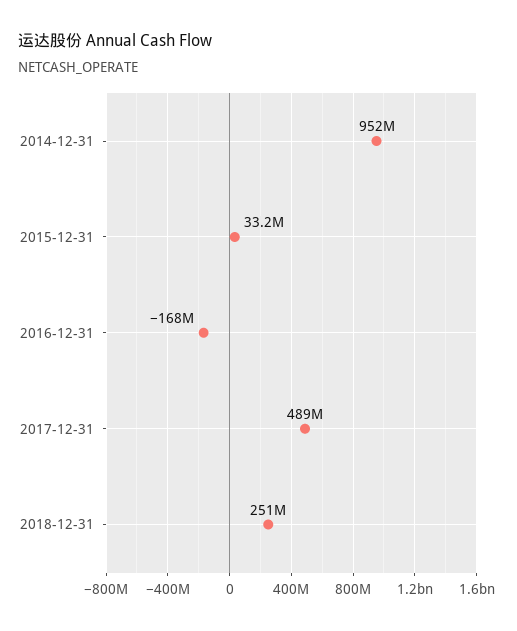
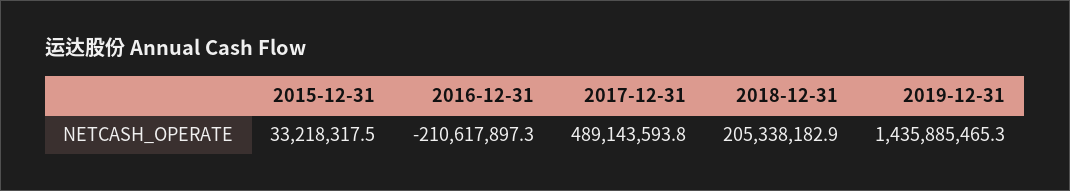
2014-12-31: 952000000 -> none
2016-12-31: -168000000 -> -210617897.3
2018-12-31: 251000000 -> 205338182.9
2019-12-31: none -> 1435885465.3

